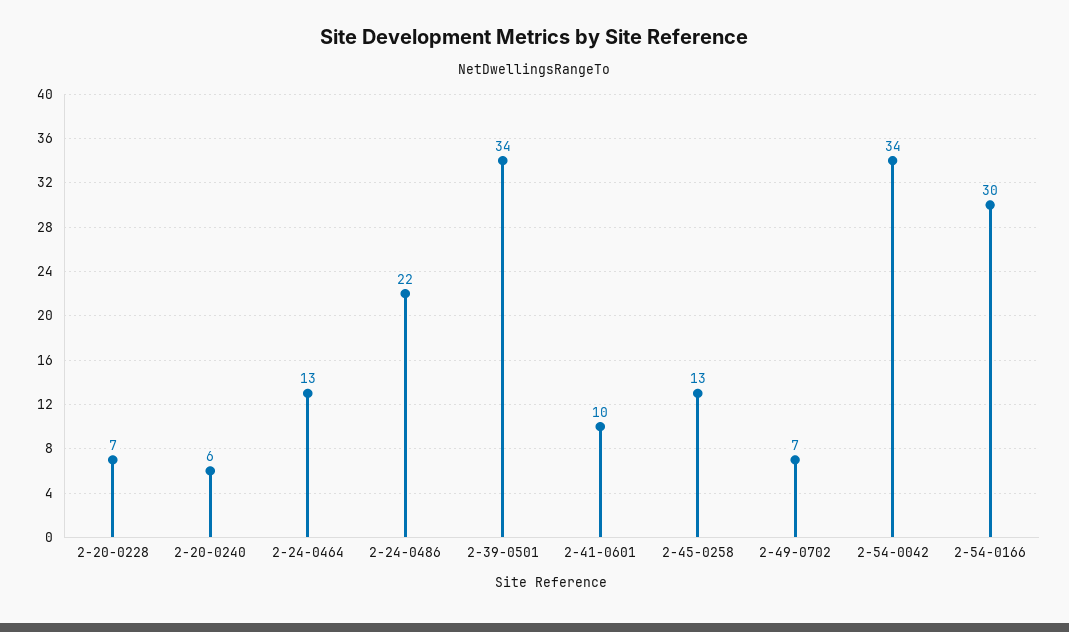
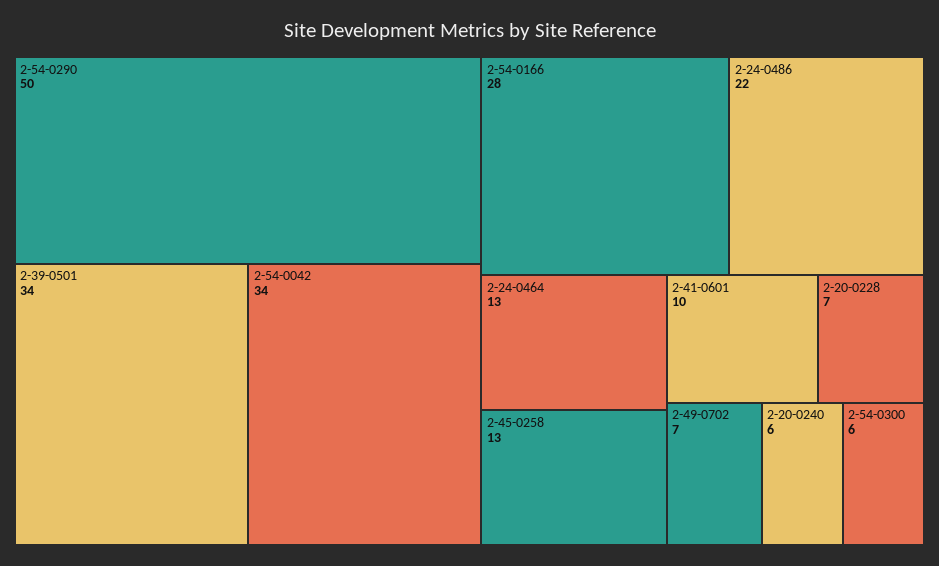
2-54-0166: 30 -> 28
2-54-0290: none -> 50
2-54-0300: none -> 6

